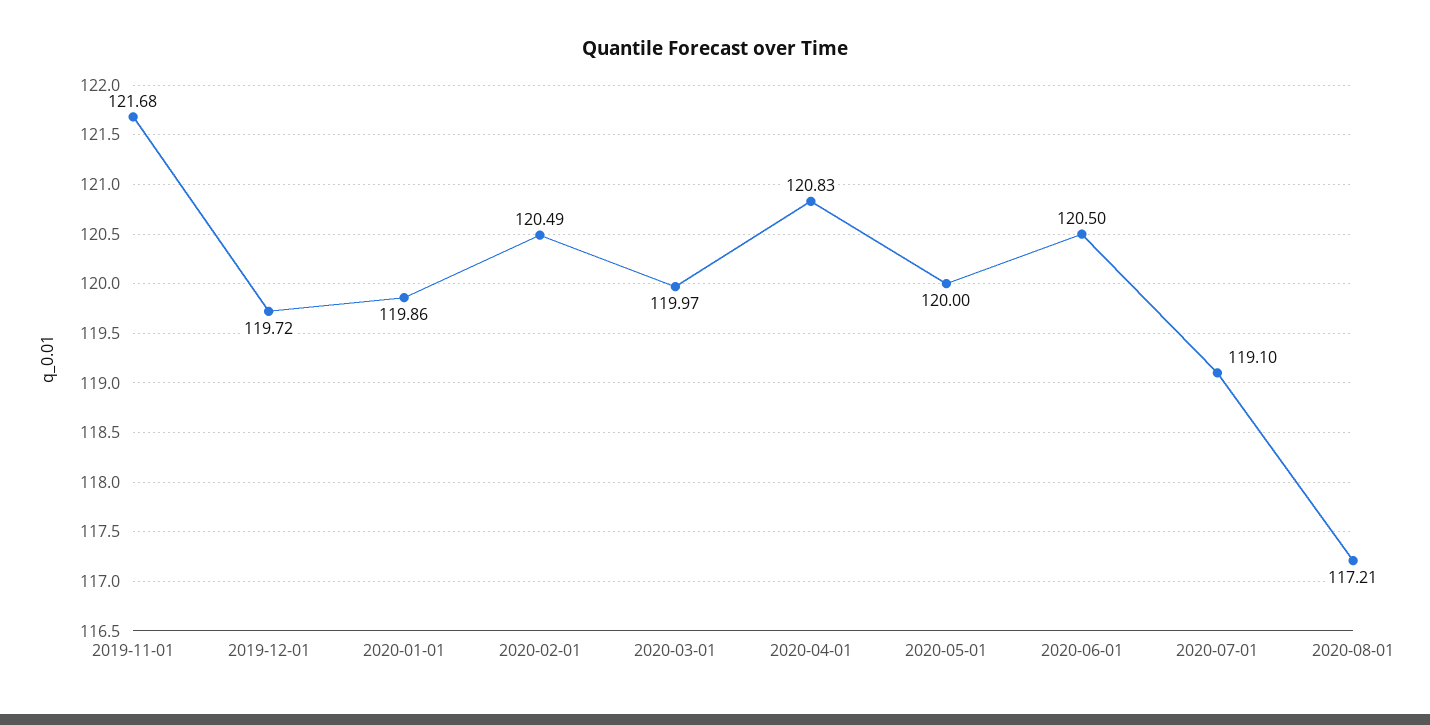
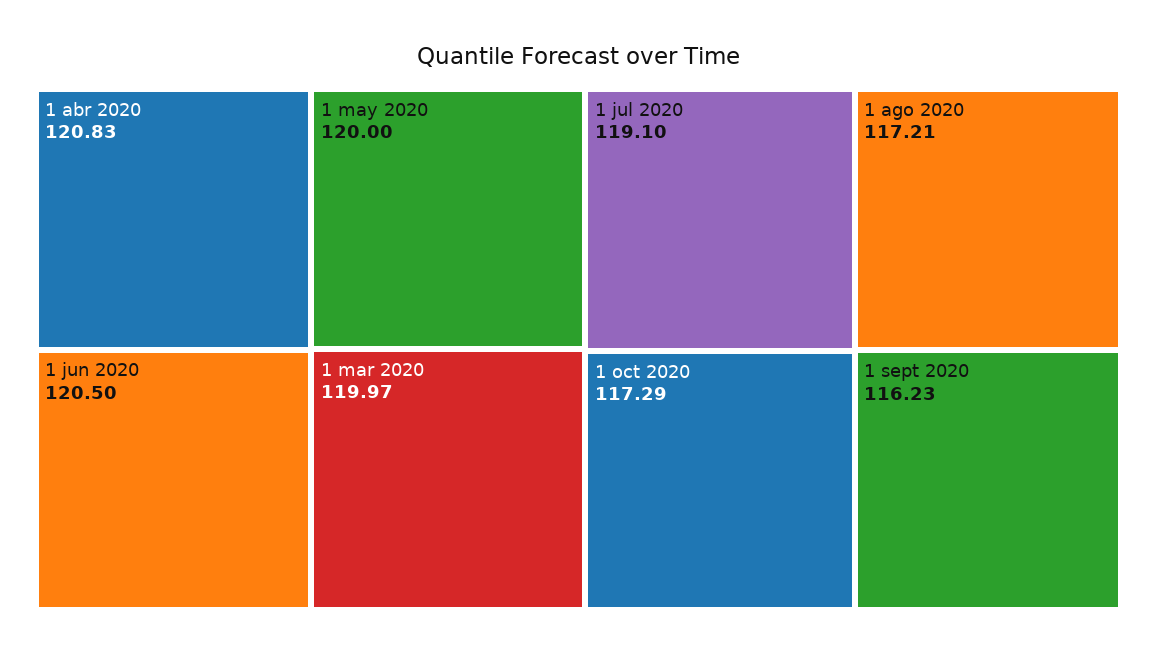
2019-11-01: 121.68 -> none
2019-12-01: 119.72 -> none
2020-01-01: 119.86 -> none
2020-02-01: 120.49 -> none
1 oct 2020: none -> 117.29
1 sept 2020: none -> 116.23

